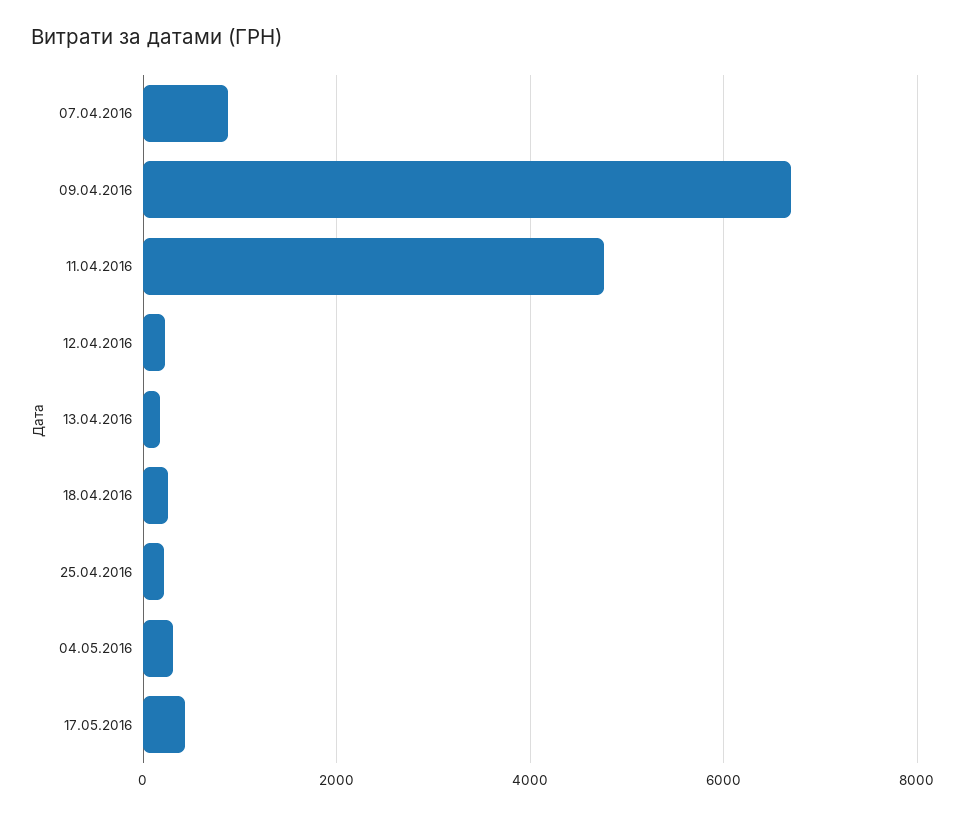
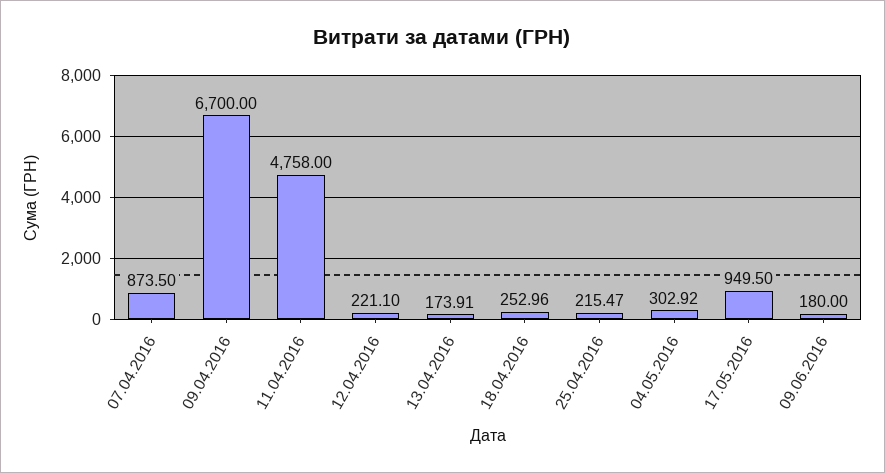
17.05.2016: 400 -> 949.5
09.06.2016: none -> 180

